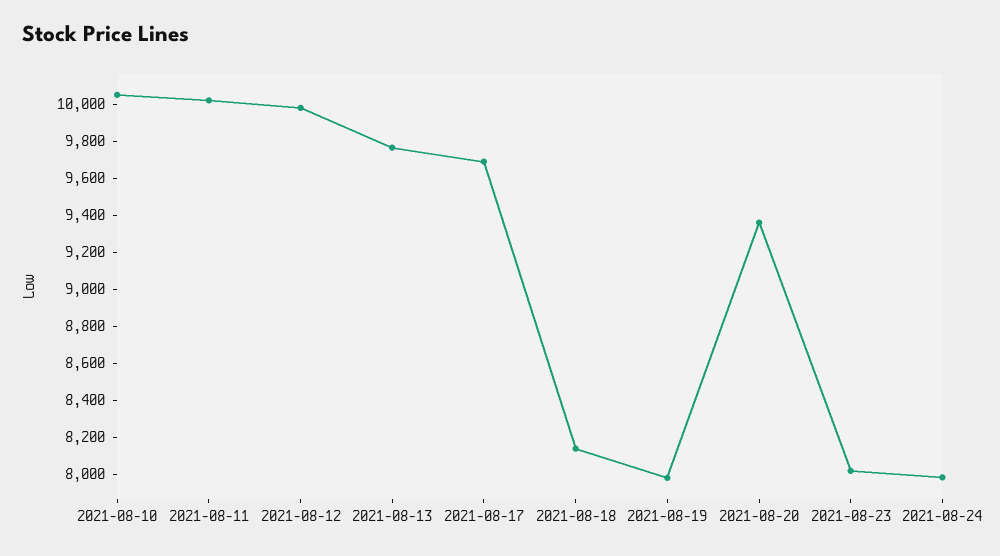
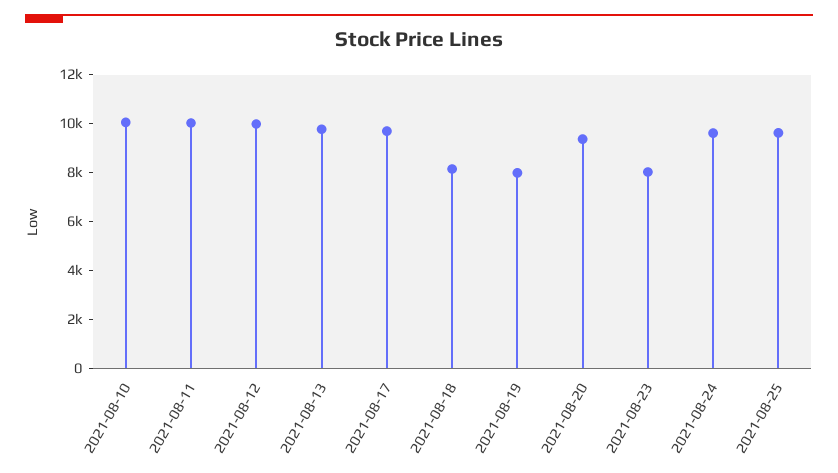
2021-08-24: 8000 -> 9500
2021-08-25: none -> 9500

